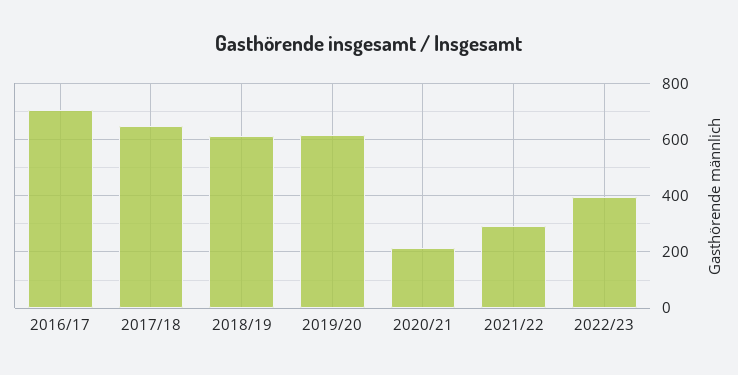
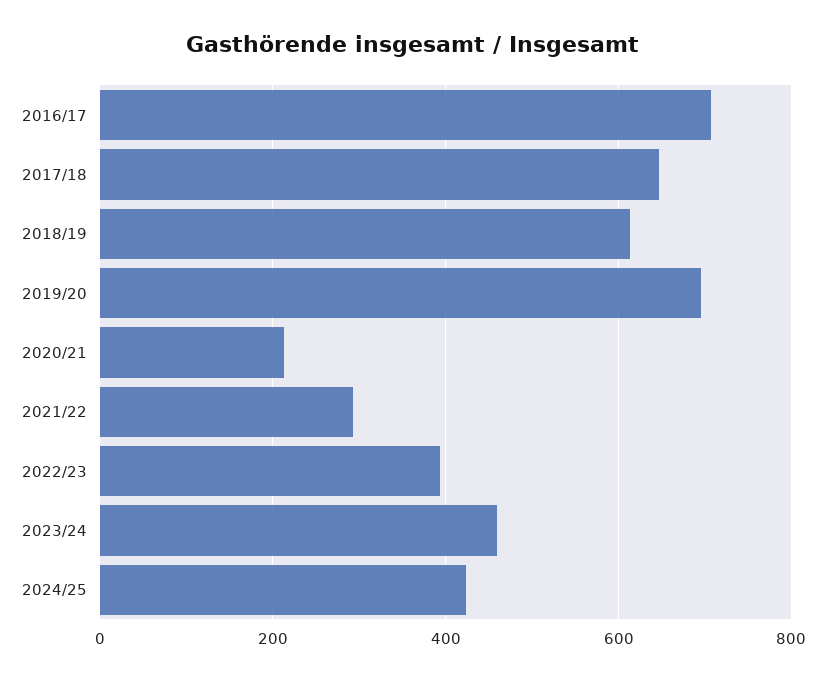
2019/20: 625 -> 700
2023/24: none -> 460
2024/25: none -> 420

